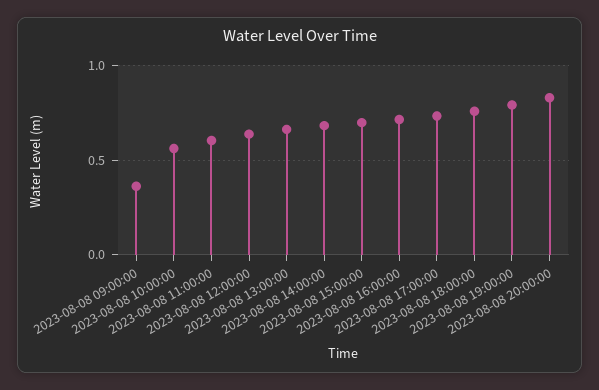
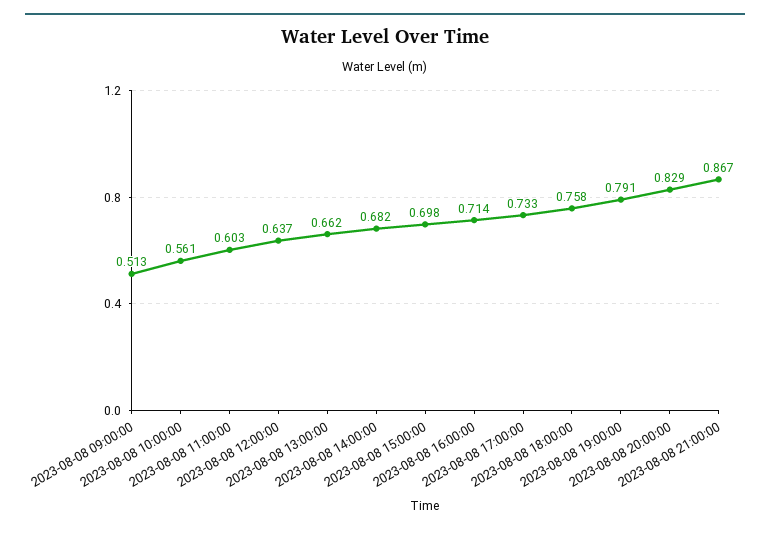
2023-08-08 09:00:00: 0.35 -> 0.513
2023-08-08 21:00:00: none -> 0.867

